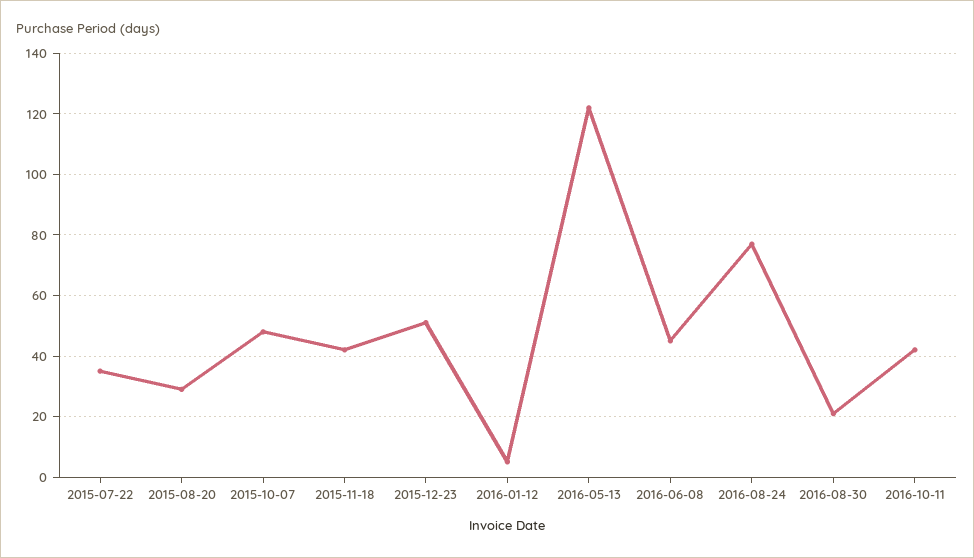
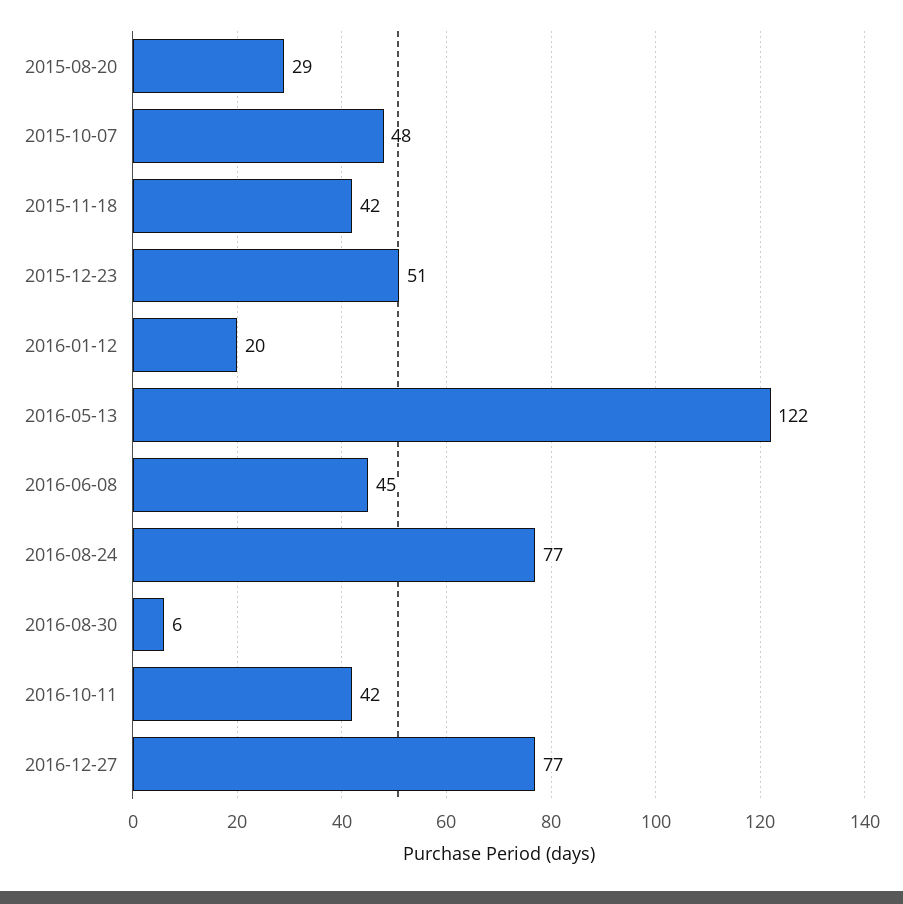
2015-07-22: 35 -> none
2016-01-12: 5 -> 20
2016-08-30: 20 -> 6
2016-12-27: none -> 77

